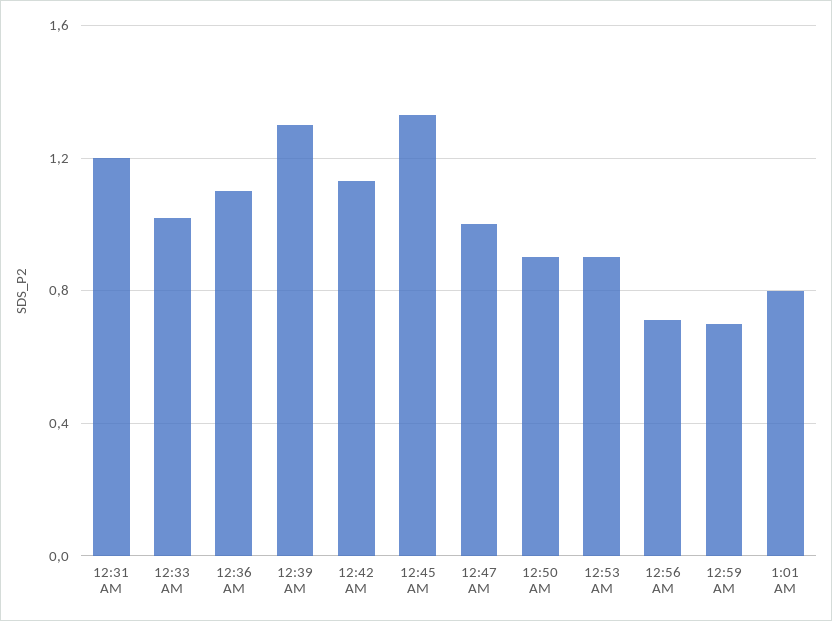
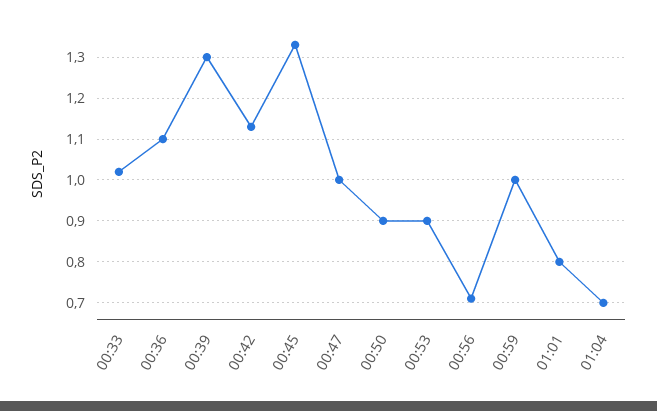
12:31 AM: 1.2 -> none
12:59 AM: 0.7 -> 1
01:04: none -> 0.7

